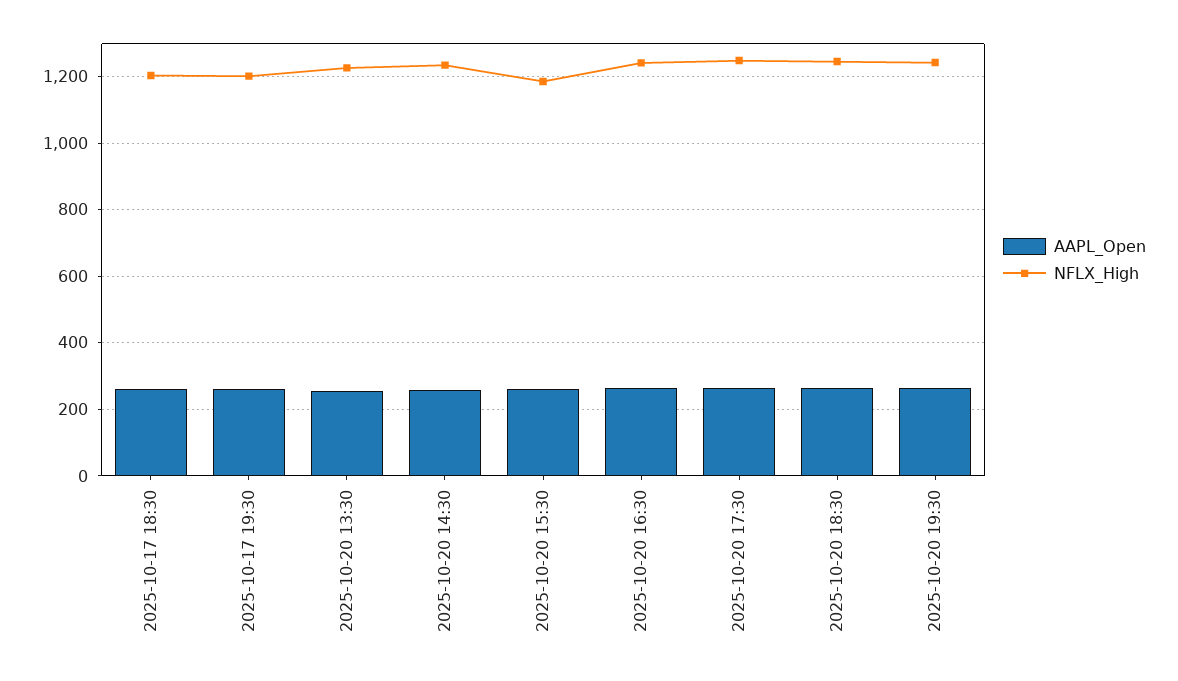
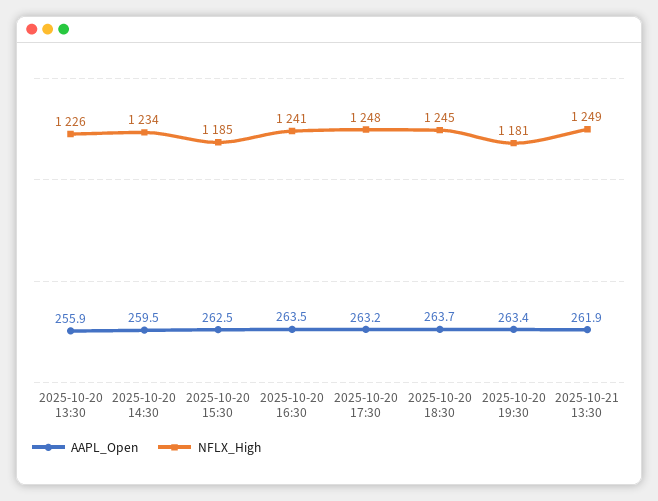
AAPL_Open, 2025-10-17 18:30: 260 -> none
NFLX_High, 2025-10-17 18:30: 1200 -> none
AAPL_Open, 2025-10-17 19:30: 260 -> none
NFLX_High, 2025-10-17 19:30: 1200 -> none
NFLX_High, 2025-10-20 19:30: 1240 -> 1181
AAPL_Open, 2025-10-21 13:30: none -> 261.9
NFLX_High, 2025-10-21 13:30: none -> 1249

